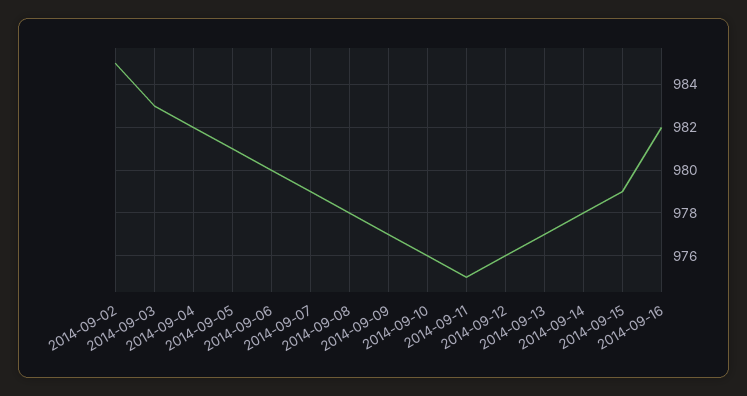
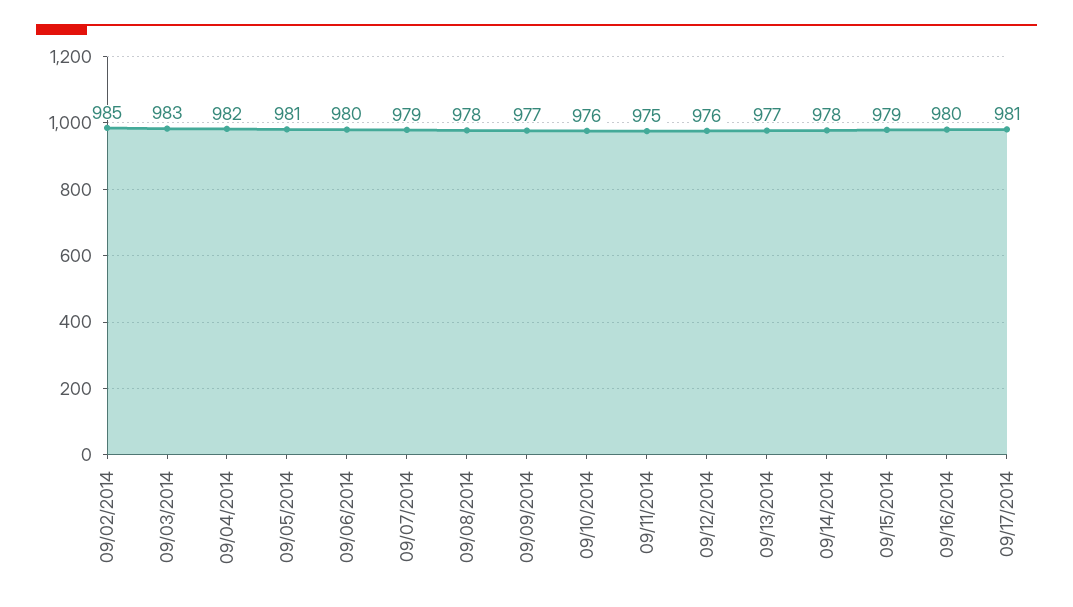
2014-09-16: 982 -> 980
09/17/2014: none -> 981

